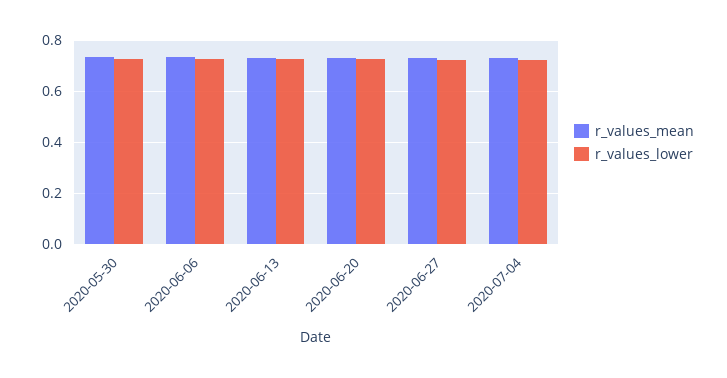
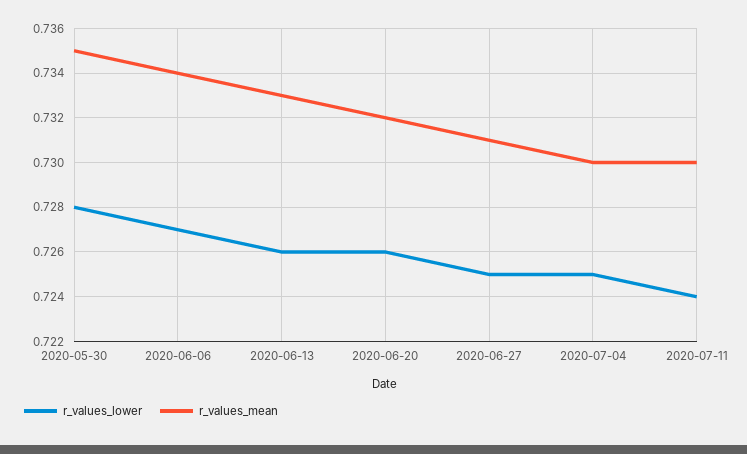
r_values_lower, 2020-07-11: none -> 0.724
r_values_mean, 2020-07-11: none -> 0.73

